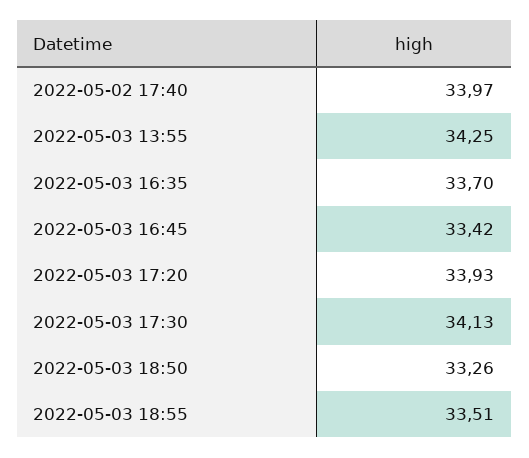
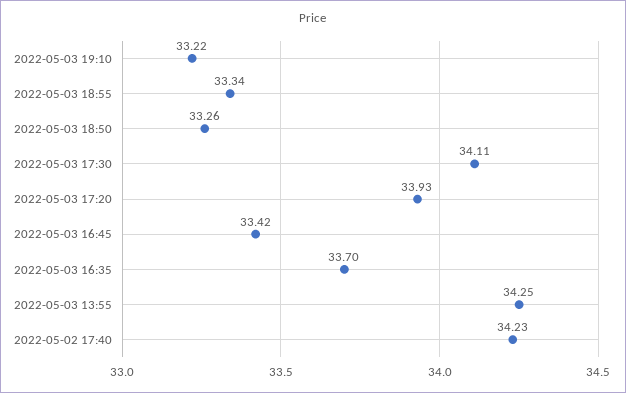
2022-05-02 17:40: 33.97 -> 34.23
2022-05-03 17:30: 34.13 -> 34.11
2022-05-03 18:55: 33.51 -> 33.34
2022-05-03 19:10: none -> 33.22

